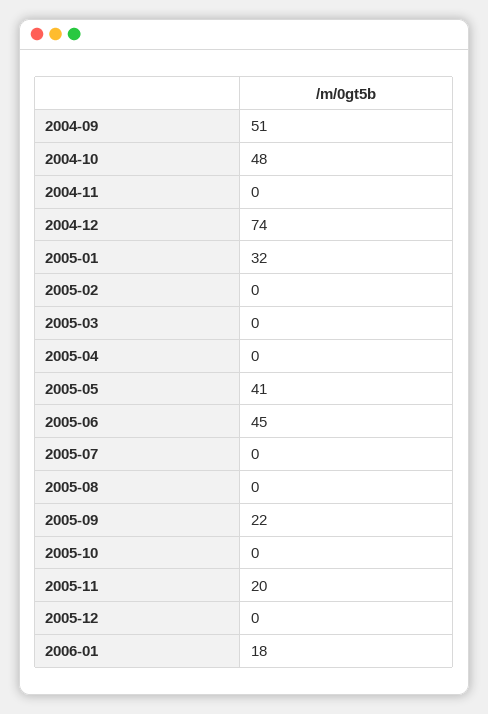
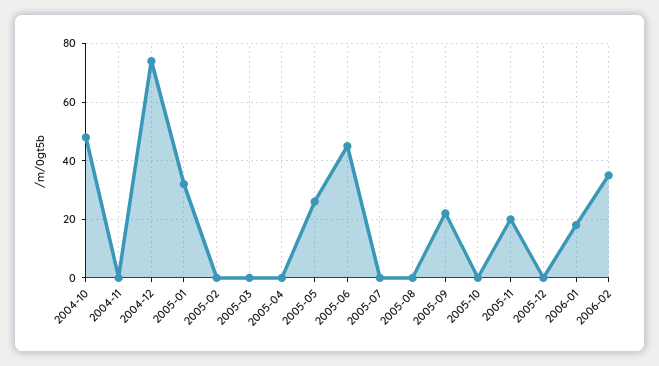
2004-09: 51 -> none
2005-05: 41 -> 25
2006-02: none -> 35

